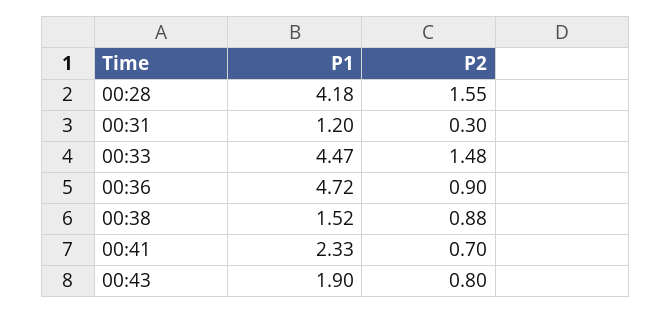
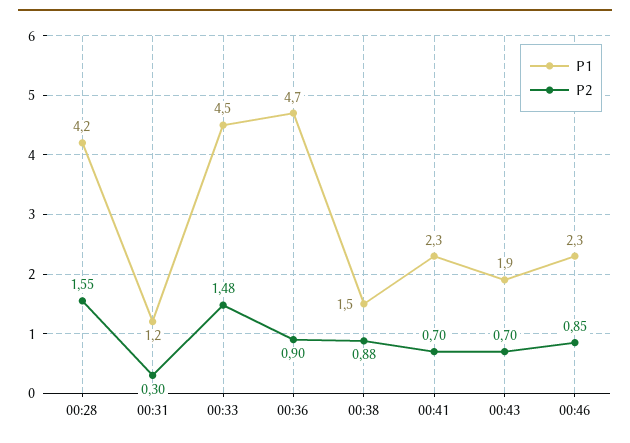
P2, 00:43: 0.8 -> 0.7
P1, 00:46: none -> 2.3
P2, 00:46: none -> 0.85

